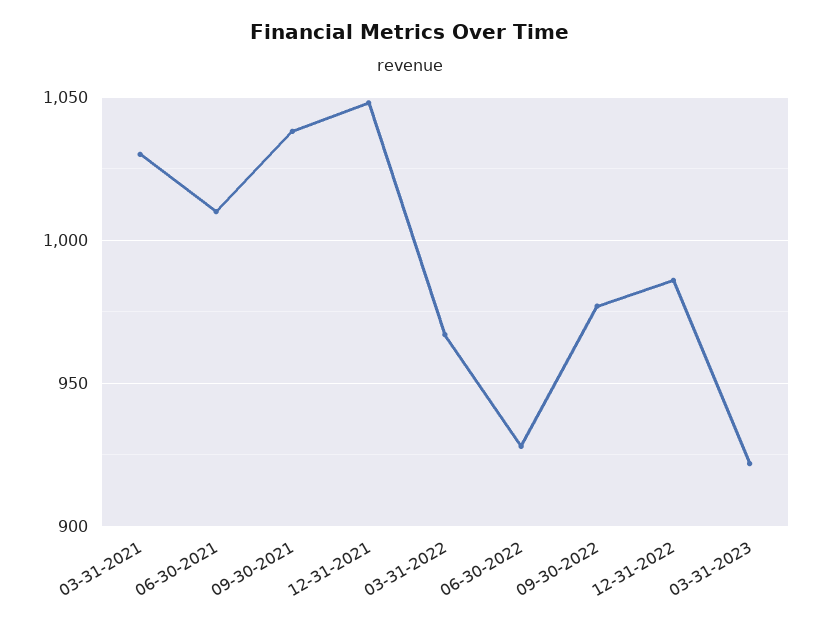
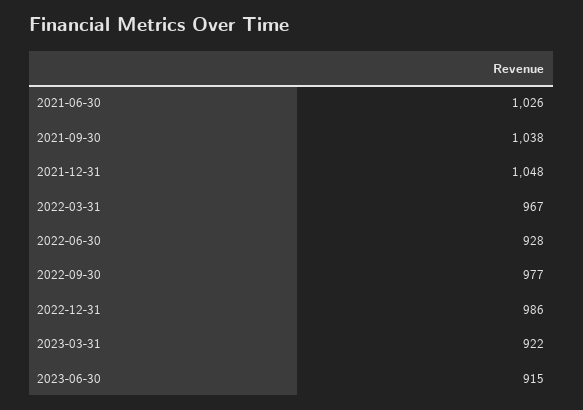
03-31-2021: 1030 -> none
06-30-2021: 1010 -> 1026
2023-06-30: none -> 915

